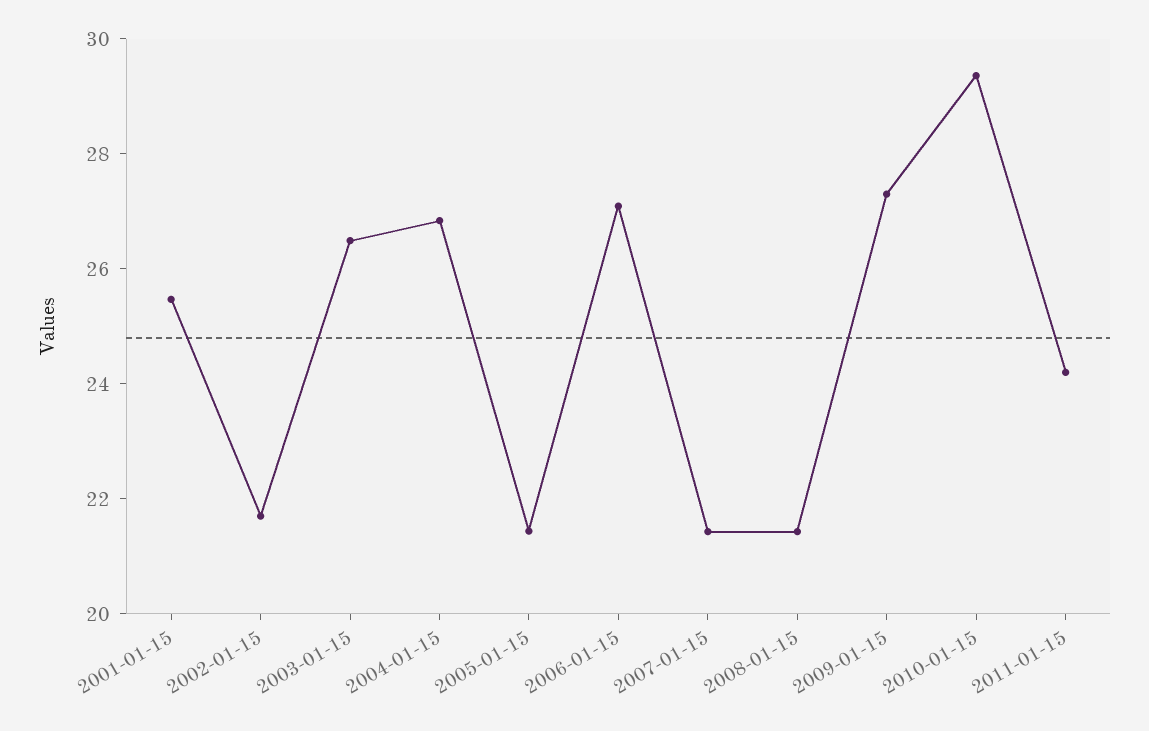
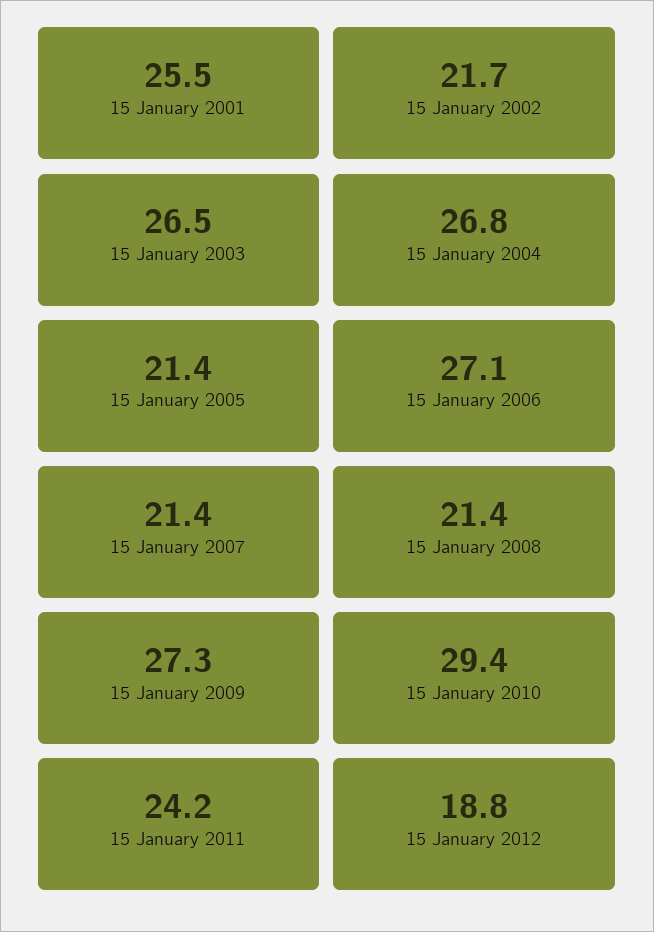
15 January 2012: none -> 18.8

